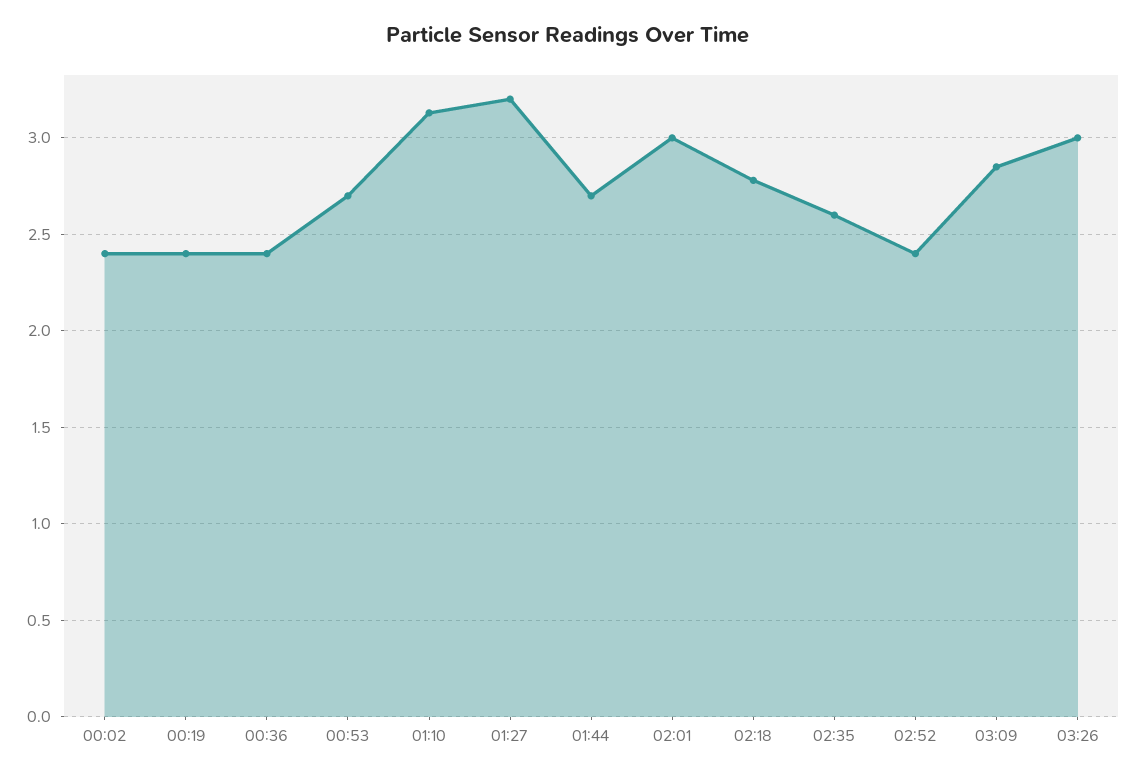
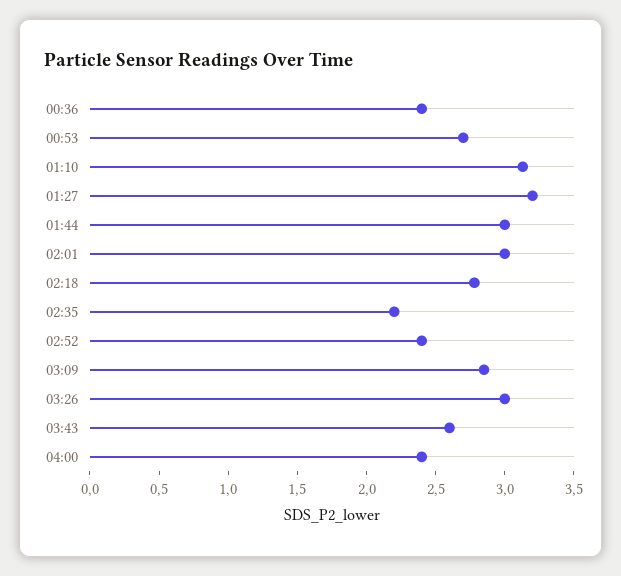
00:02: 2.4 -> none
00:19: 2.4 -> none
01:44: 2.7 -> 3
02:35: 2.6 -> 2.2
03:43: none -> 2.6
04:00: none -> 2.4

